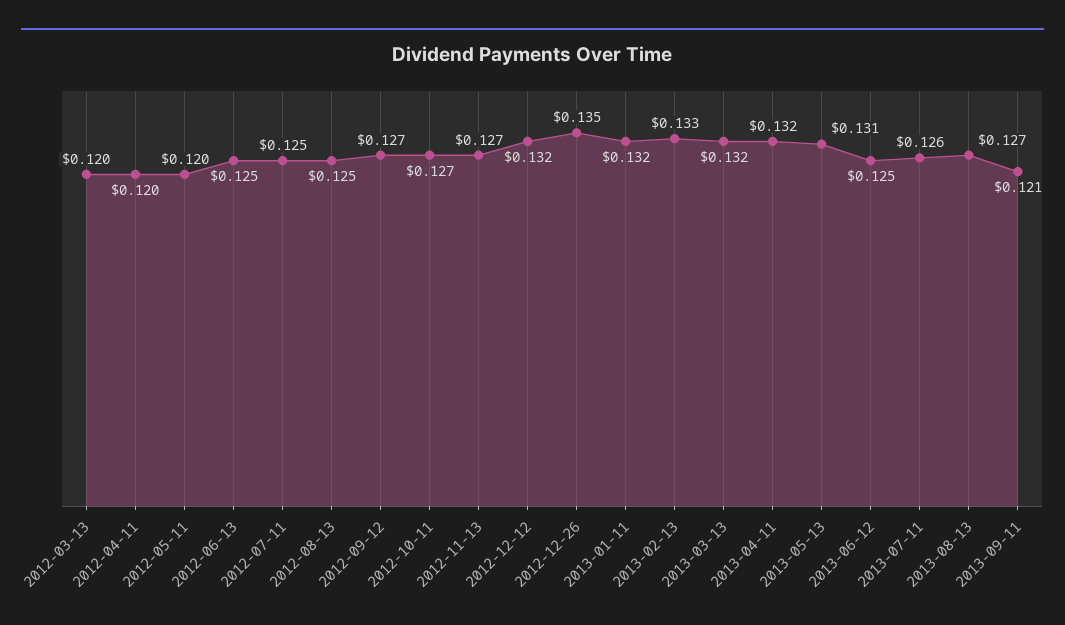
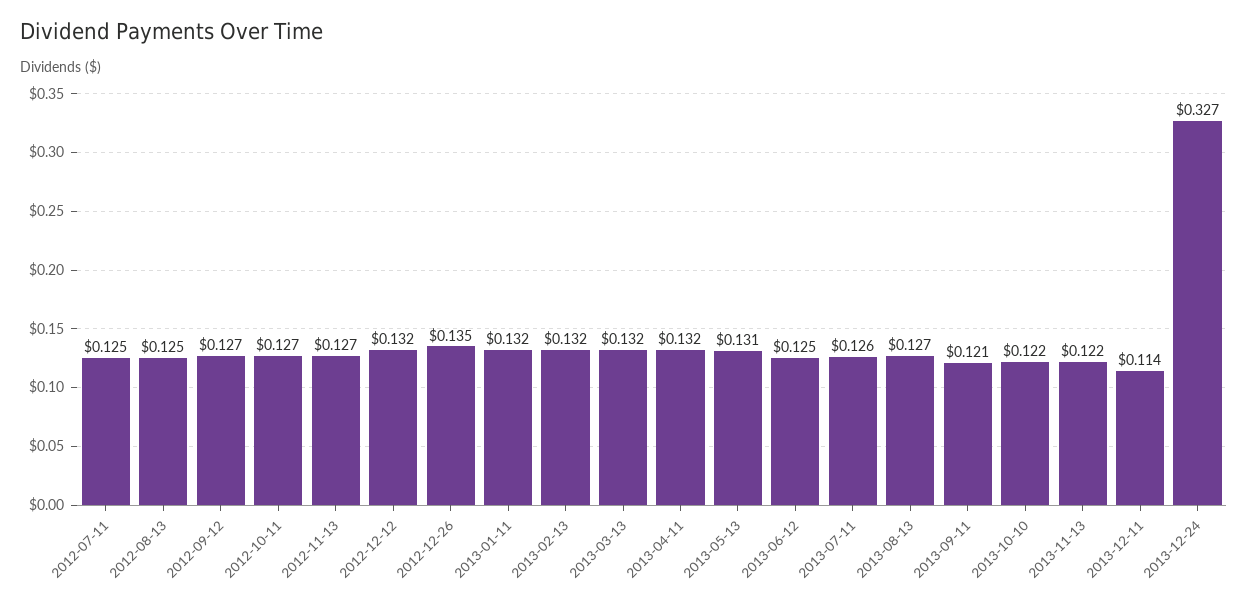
2012-03-13: 0.12 -> none
2012-04-11: 0.12 -> none
2012-05-11: 0.12 -> none
2012-06-13: 0.125 -> none
2013-02-13: 0.133 -> 0.132
2013-10-10: none -> 0.122
2013-11-13: none -> 0.122
2013-12-11: none -> 0.114
2013-12-24: none -> 0.327

